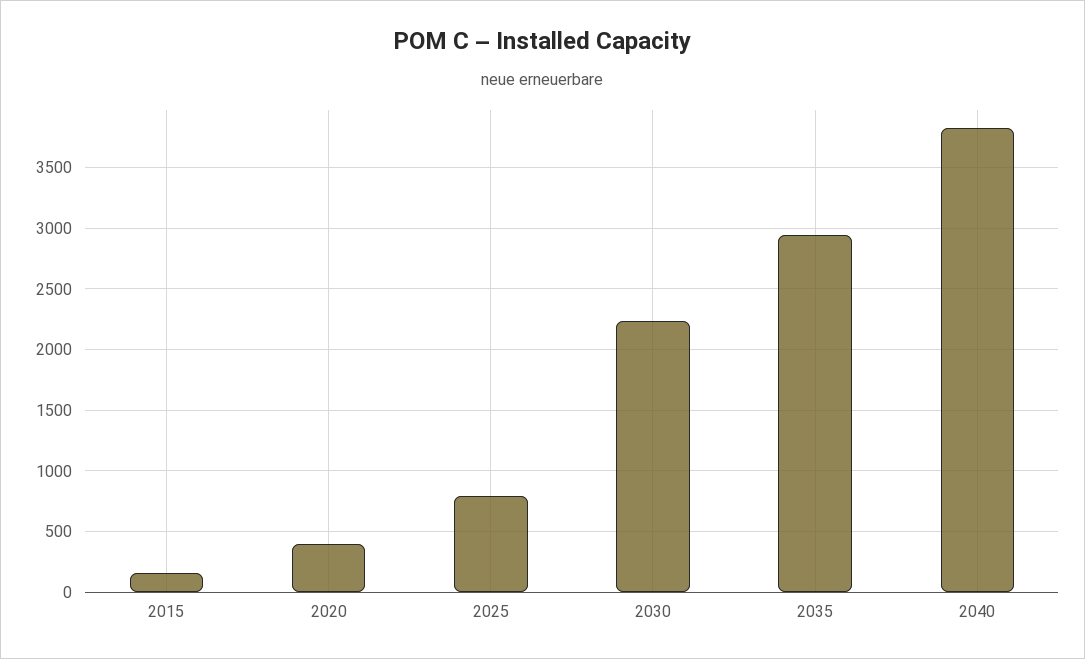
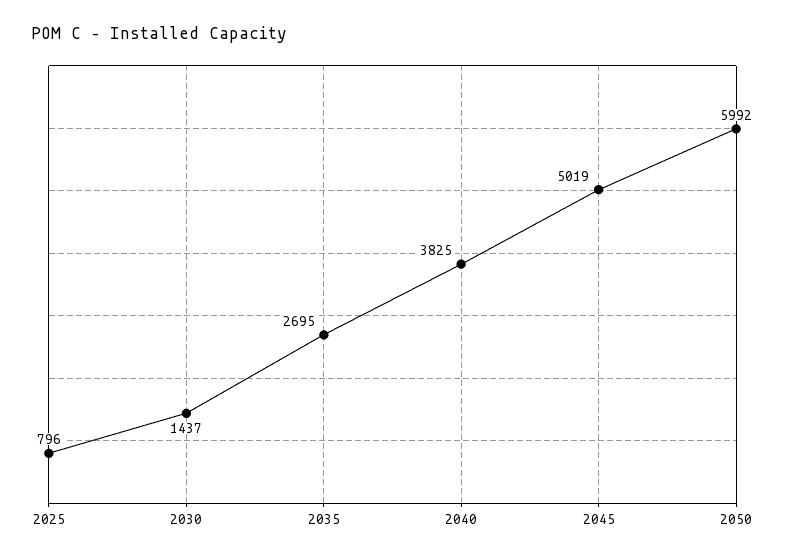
2015: 150 -> none
2020: 400 -> none
2030: 2250 -> 1437
2035: 2950 -> 2695
2045: none -> 5019
2050: none -> 5992

